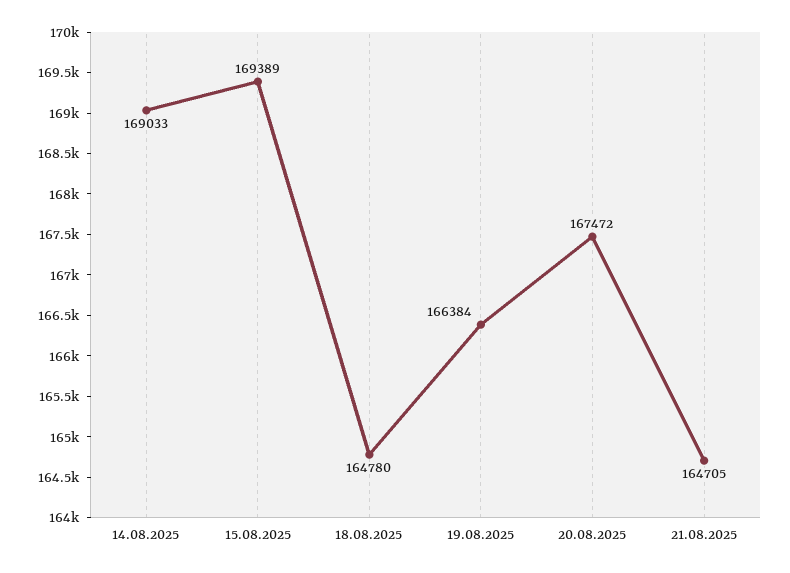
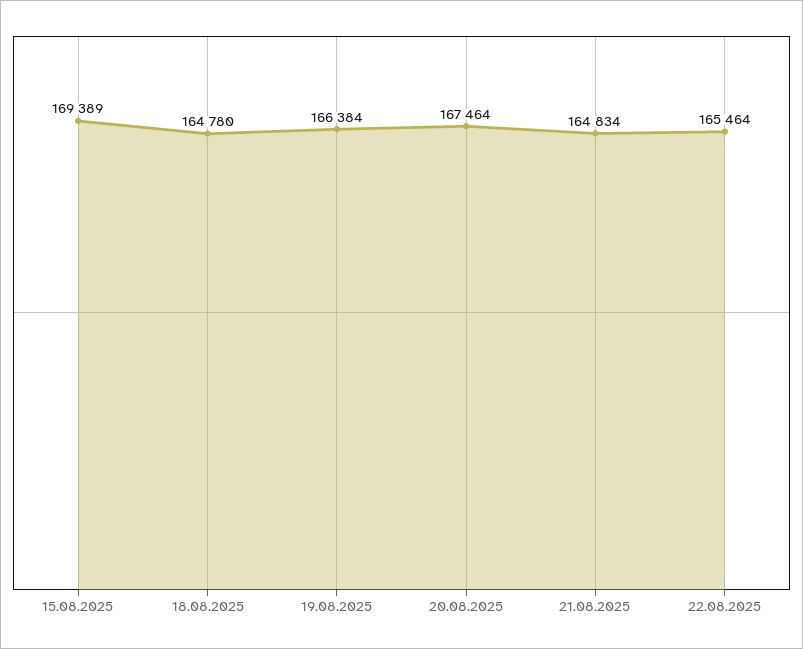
14.08.2025: 169033 -> none
20.08.2025: 167472 -> 167464
21.08.2025: 164705 -> 164834
22.08.2025: none -> 165464

